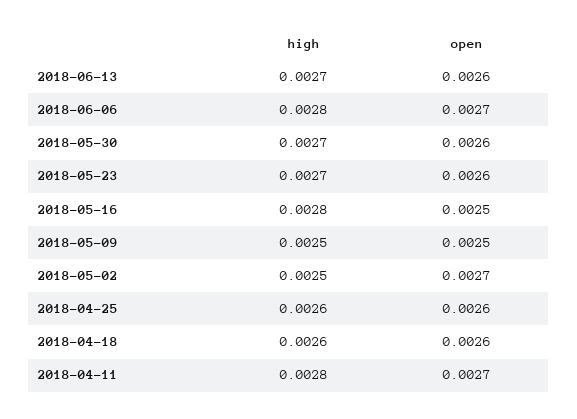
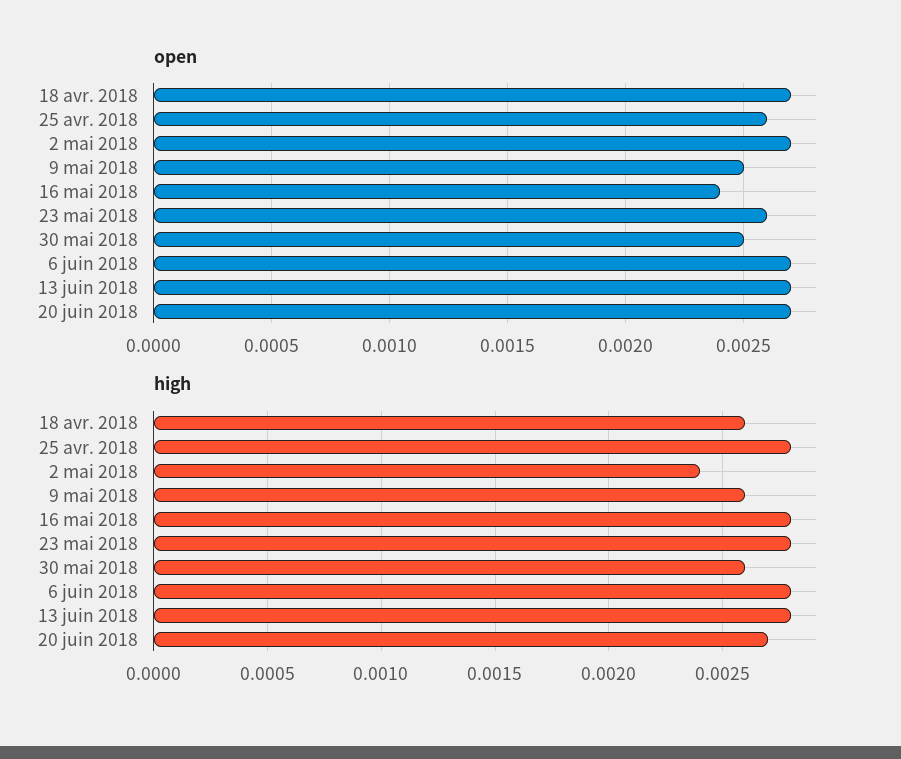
high, 2018-06-13: 0.0027 -> 0.0028
open, 2018-06-13: 0.0026 -> 0.0027
high, 2018-05-30: 0.0027 -> 0.0026
open, 2018-05-30: 0.0026 -> 0.0025
high, 2018-05-23: 0.0027 -> 0.0028
open, 2018-05-16: 0.0025 -> 0.0024
high, 2018-05-09: 0.0025 -> 0.0026
high, 2018-05-02: 0.0025 -> 0.0024
high, 2018-04-25: 0.0026 -> 0.0028
open, 2018-04-18: 0.0026 -> 0.0027
high, 2018-04-11: 0.0028 -> none
open, 2018-04-11: 0.0027 -> none
open, 20 juin 2018: none -> 0.0027
high, 20 juin 2018: none -> 0.0027

